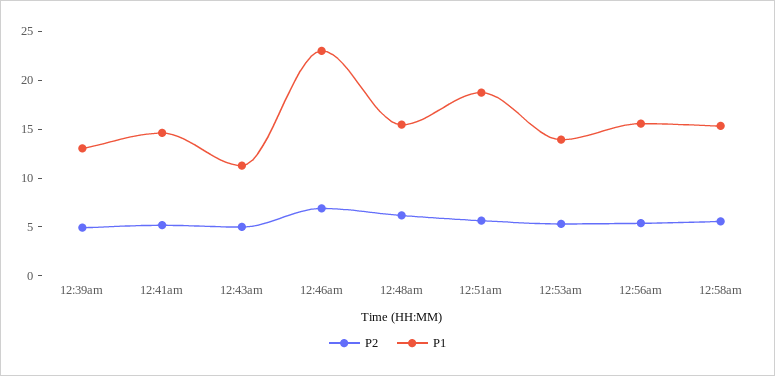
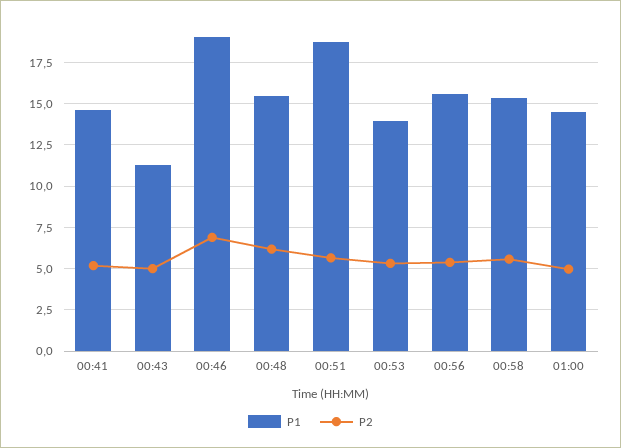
P2, 12:39am: 5 -> none
P1, 12:39am: 13 -> none
P1, 12:46am: 23 -> 19
P1, 01:00: none -> 14.5
P2, 01:00: none -> 5

